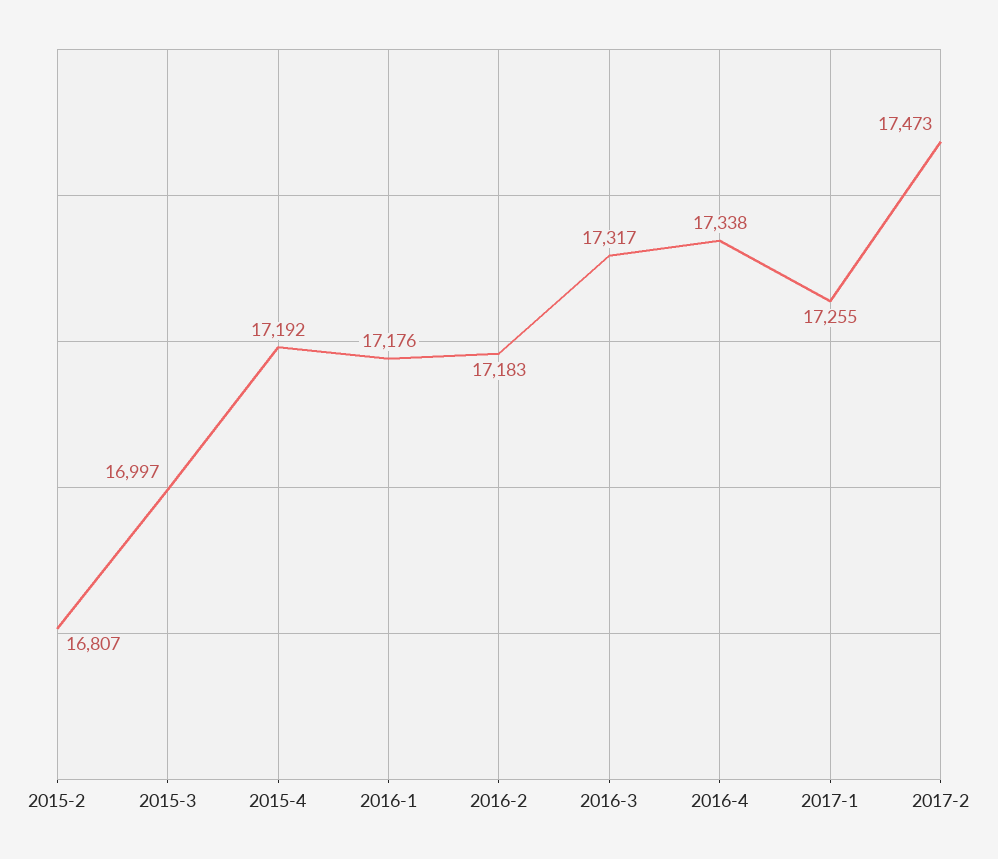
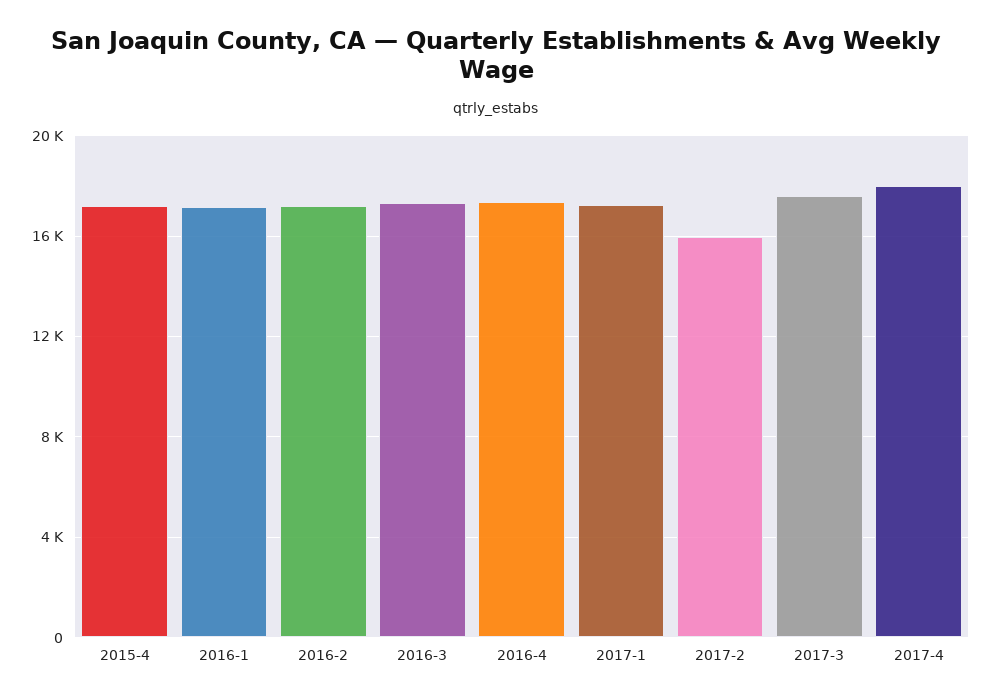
2015-2: 16807 -> none
2015-3: 16997 -> none
2017-2: 17473 -> 16000
2017-3: none -> 17500
2017-4: none -> 18000

